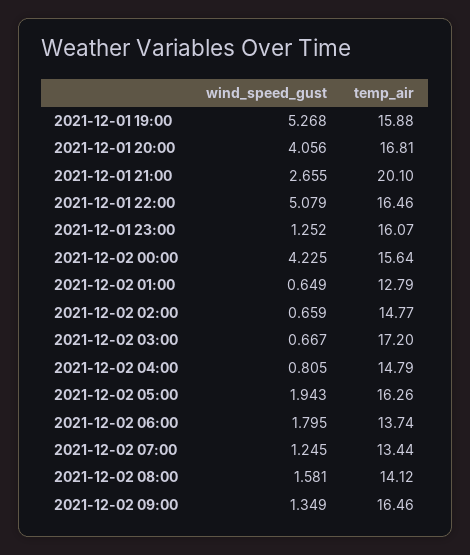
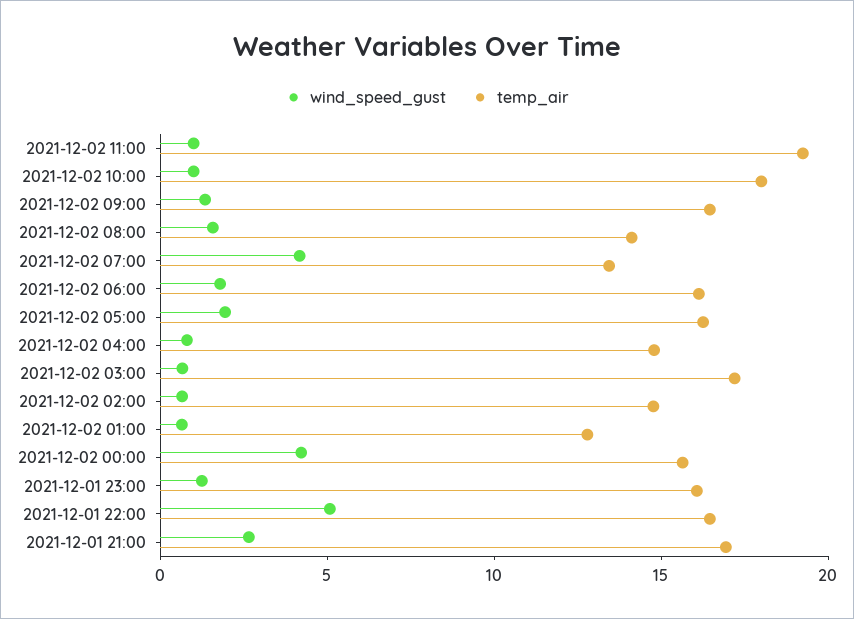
wind_speed_gust, 2021-12-01 19:00: 5.268 -> none
temp_air, 2021-12-01 19:00: 15.88 -> none
wind_speed_gust, 2021-12-01 20:00: 4.056 -> none
temp_air, 2021-12-01 20:00: 16.81 -> none
temp_air, 2021-12-01 21:00: 20.1 -> 17
temp_air, 2021-12-02 06:00: 13.74 -> 16
wind_speed_gust, 2021-12-02 07:00: 1.245 -> 4
wind_speed_gust, 2021-12-02 11:00: none -> 1
temp_air, 2021-12-02 11:00: none -> 19
wind_speed_gust, 2021-12-02 10:00: none -> 1
temp_air, 2021-12-02 10:00: none -> 18

